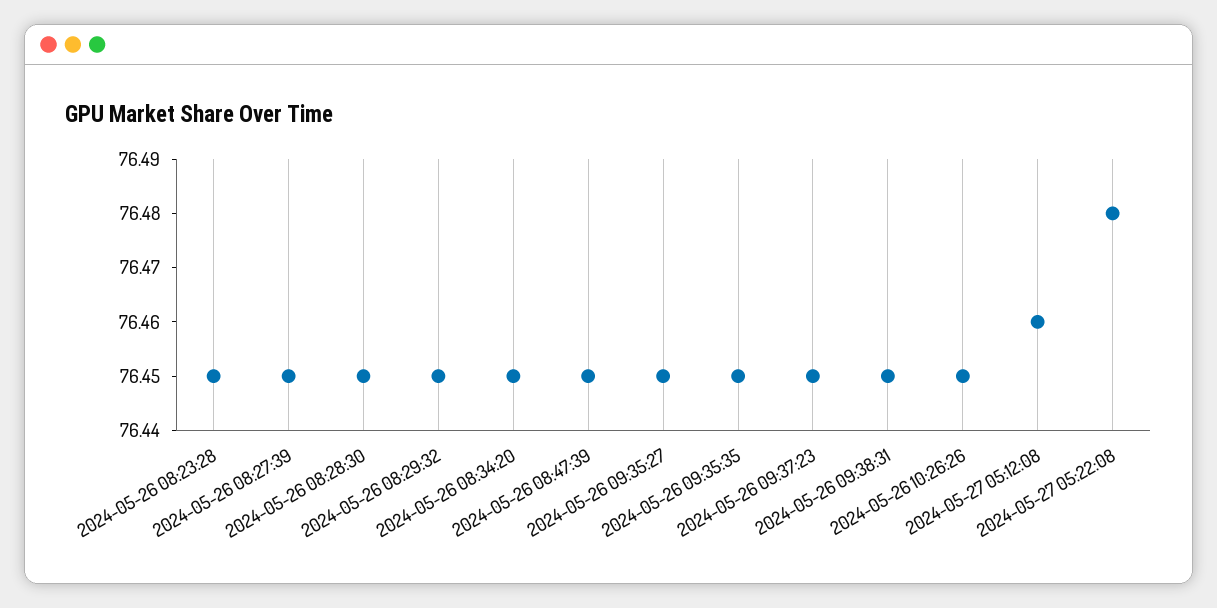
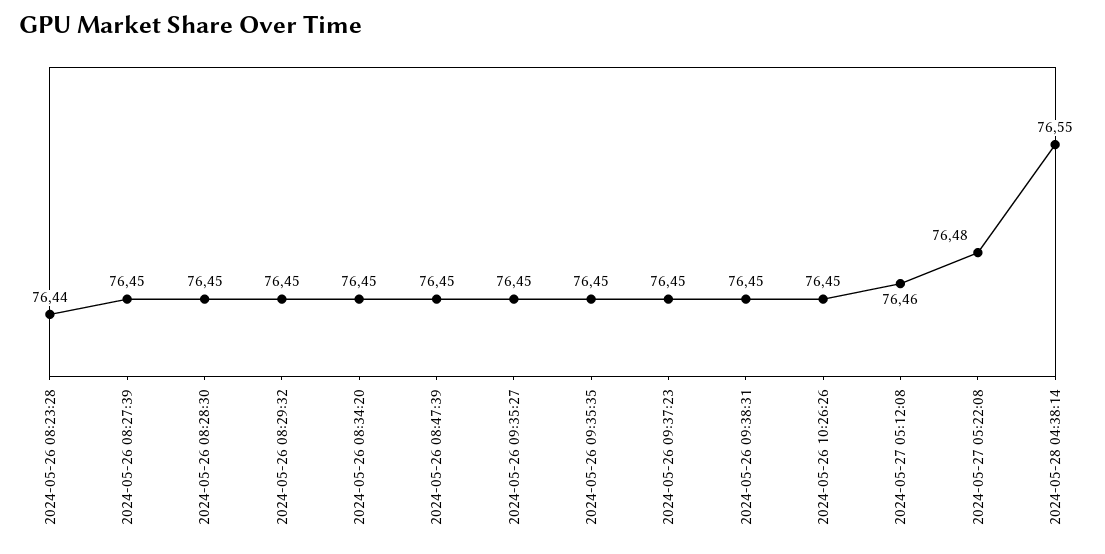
2024-05-26 08:23:28: 76.45 -> 76.44
2024-05-28 04:38:14: none -> 76.55

